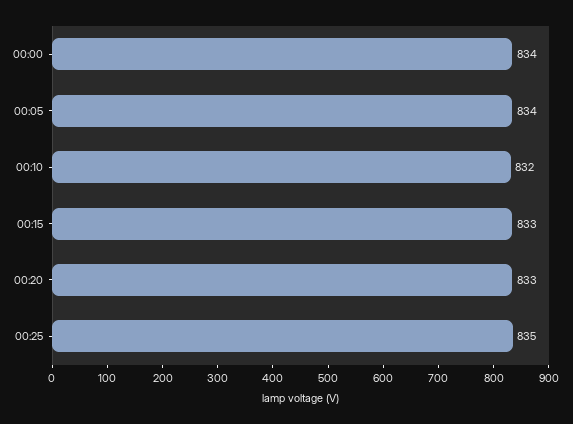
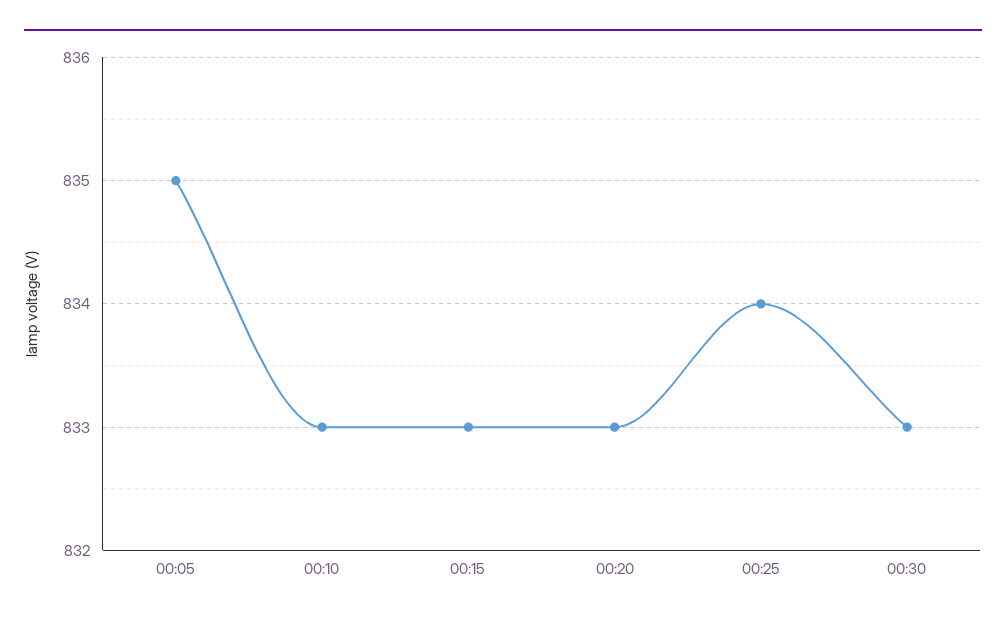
00:00: 834 -> none
00:05: 834 -> 835
00:10: 832 -> 833
00:25: 835 -> 834
00:30: none -> 833

